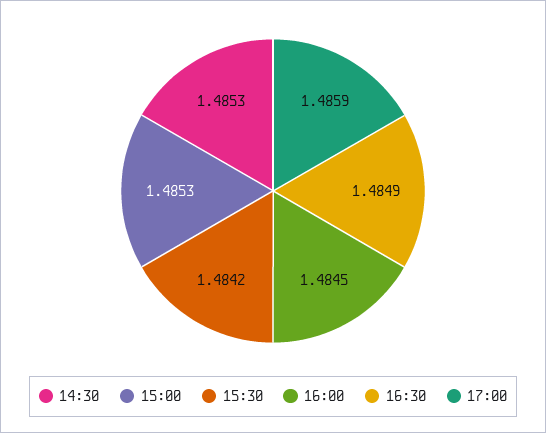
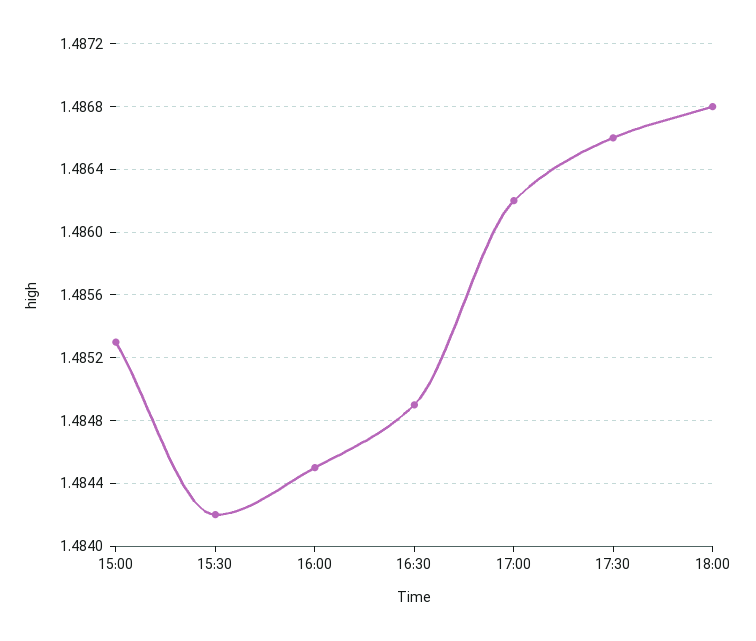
14:30: 1.4853 -> none
17:00: 1.4859 -> 1.4862
17:30: none -> 1.4866
18:00: none -> 1.4868

